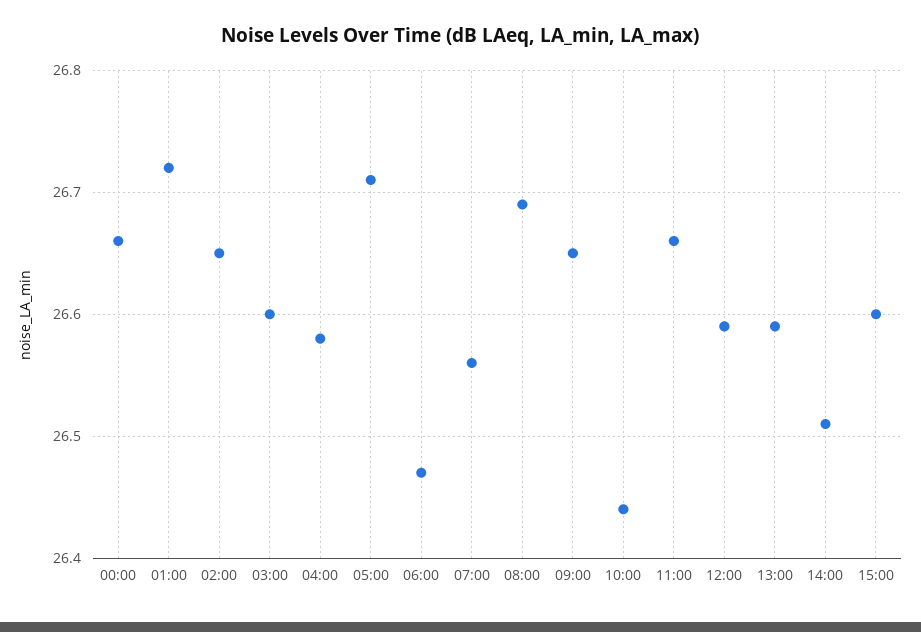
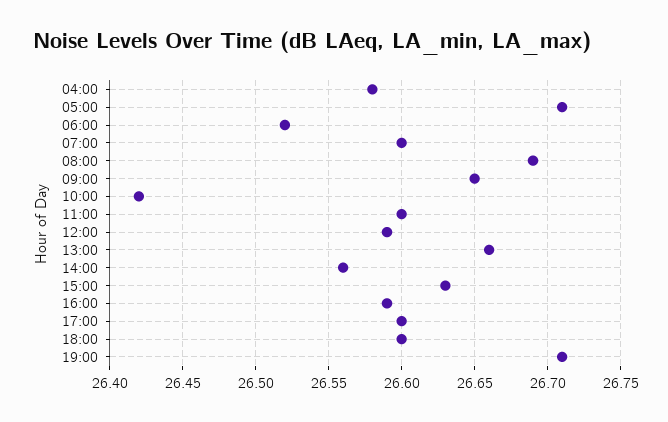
00:00: 26.66 -> none
01:00: 26.72 -> none
02:00: 26.65 -> none
03:00: 26.6 -> none
06:00: 26.47 -> 26.52
07:00: 26.56 -> 26.6
10:00: 26.44 -> 26.42
11:00: 26.66 -> 26.6
13:00: 26.59 -> 26.66
14:00: 26.51 -> 26.56
15:00: 26.6 -> 26.63
16:00: none -> 26.59
17:00: none -> 26.6
18:00: none -> 26.6
19:00: none -> 26.71

